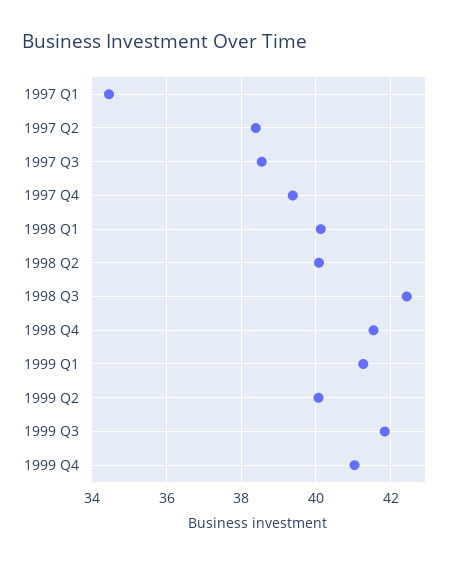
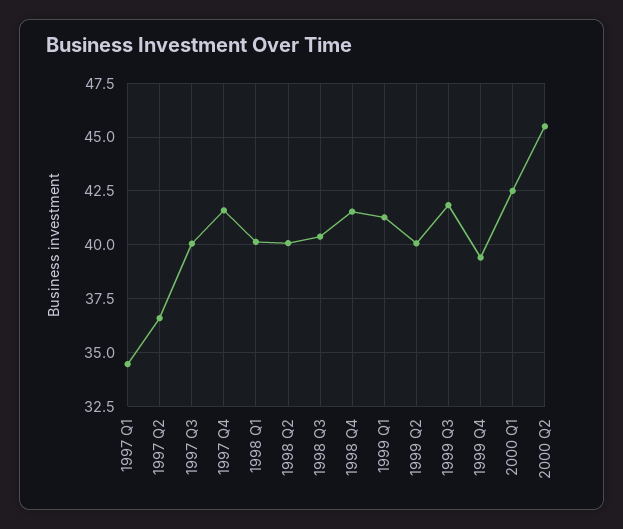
1997 Q2: 38.4 -> 36.5
1997 Q3: 38.6 -> 40
1997 Q4: 39.4 -> 41.5
1998 Q3: 42.4 -> 40.5
1999 Q4: 41 -> 39.5
2000 Q1: none -> 42.5
2000 Q2: none -> 45.5

